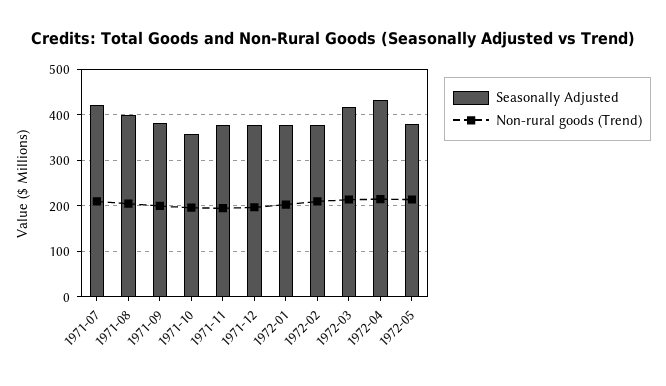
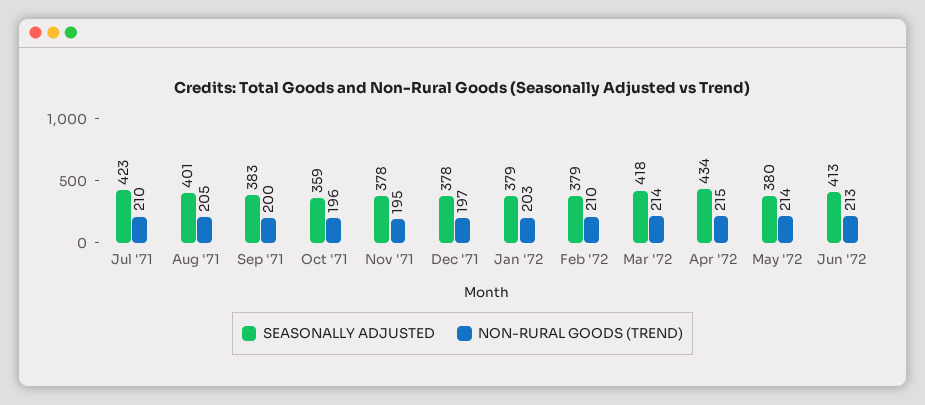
Seasonally Adjusted, Jun '72: none -> 413
Non-rural goods (Trend), Jun '72: none -> 213

